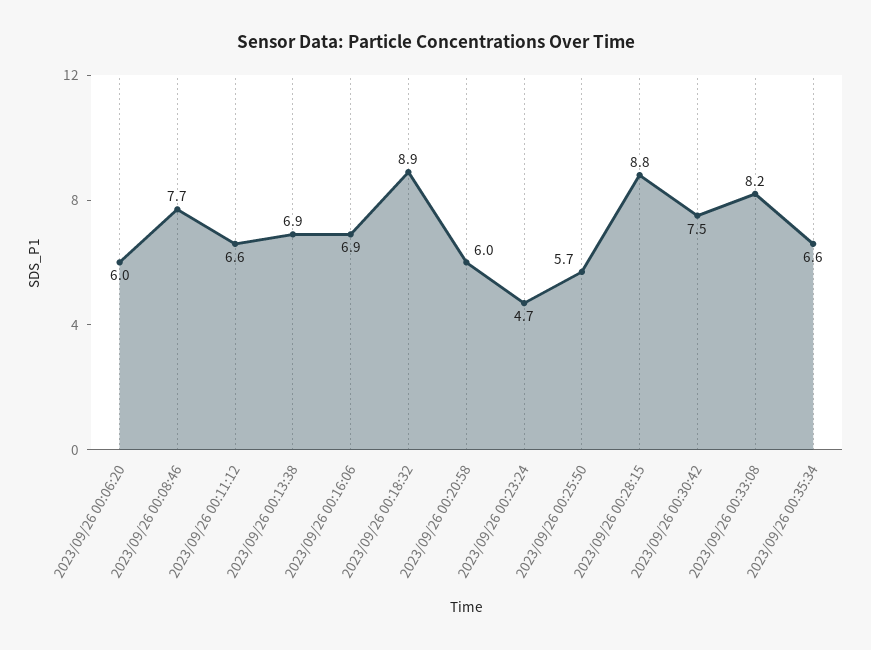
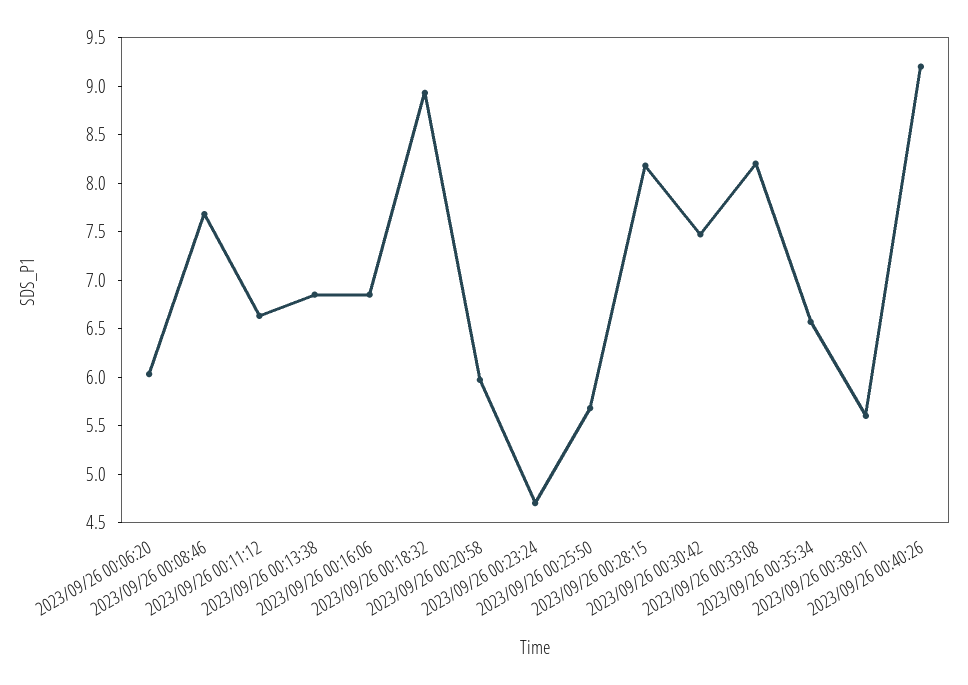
2023/09/26 00:28:15: 8.8 -> 8.2
2023/09/26 00:38:01: none -> 5.6
2023/09/26 00:40:26: none -> 9.2

